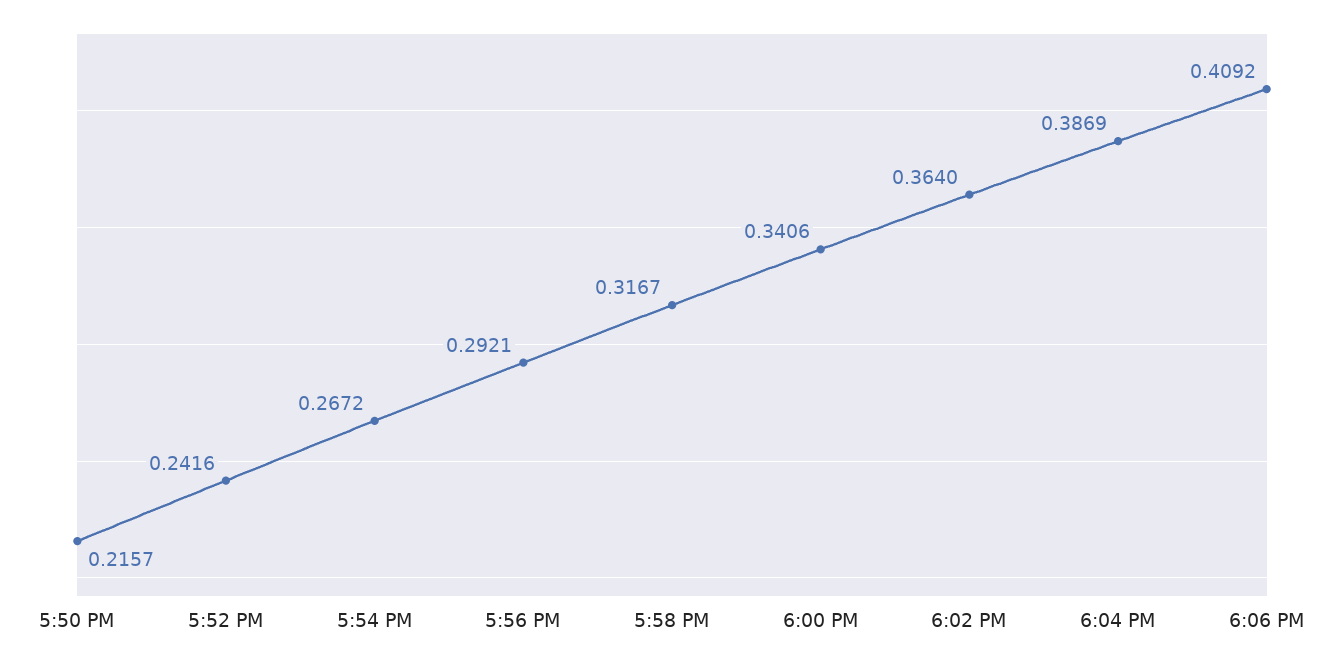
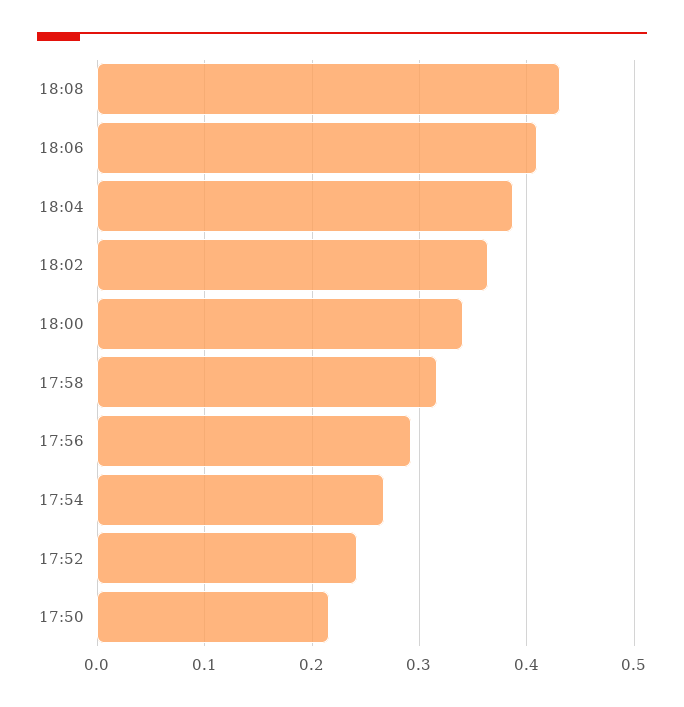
18:08: none -> 0.43

